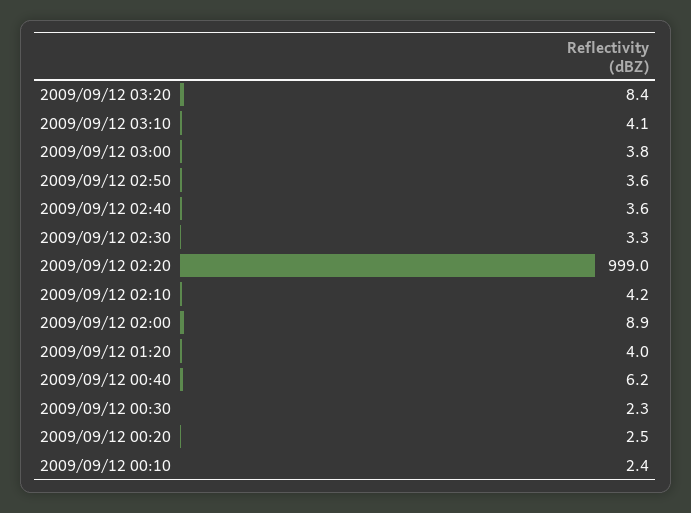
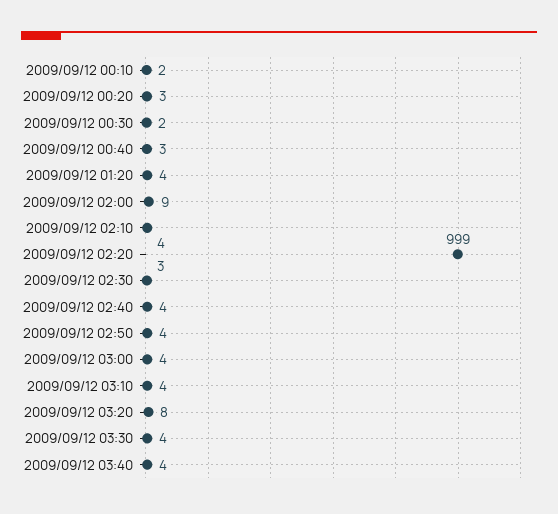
2009/09/12 00:40: 6.2 -> 3
2009/09/12 03:30: none -> 4
2009/09/12 03:40: none -> 4

